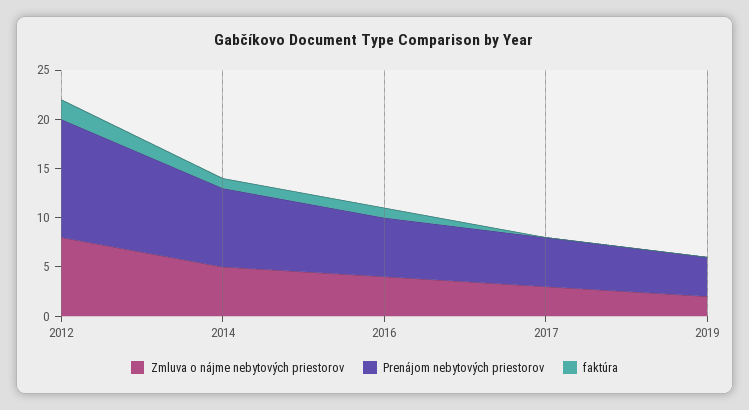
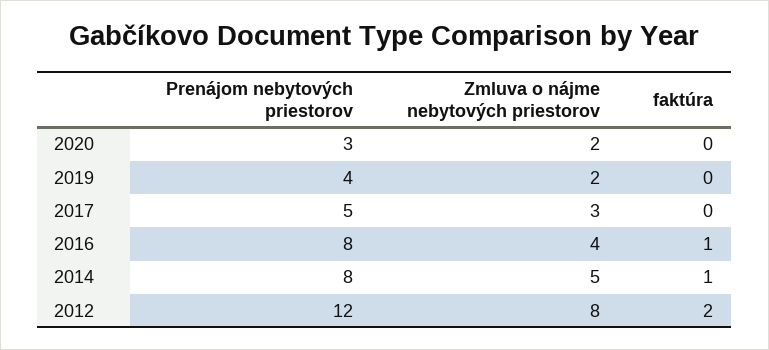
Prenájom nebytových priestorov, 2016: 6 -> 8
Prenájom nebytových priestorov, 2020: none -> 3
Zmluva o nájme nebytových priestorov, 2020: none -> 2
faktúra, 2020: none -> 0

